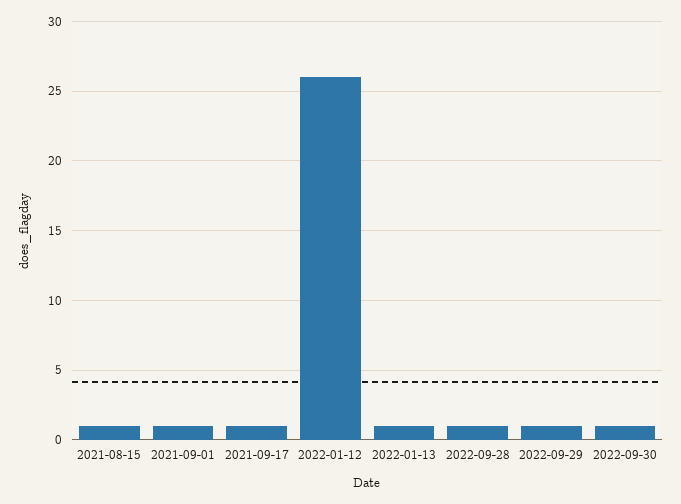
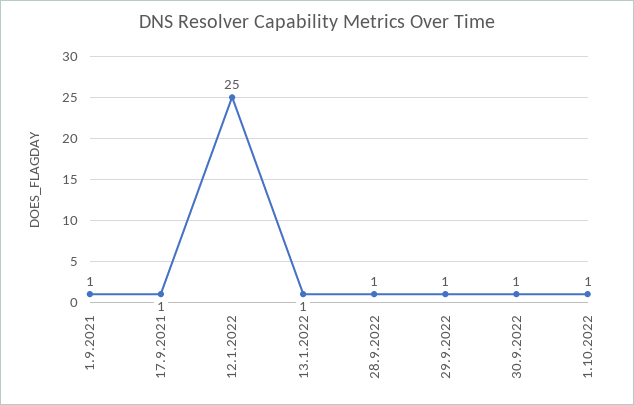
2021-08-15: 1 -> none
2022-01-12: 26 -> 25
1.10.2022: none -> 1

